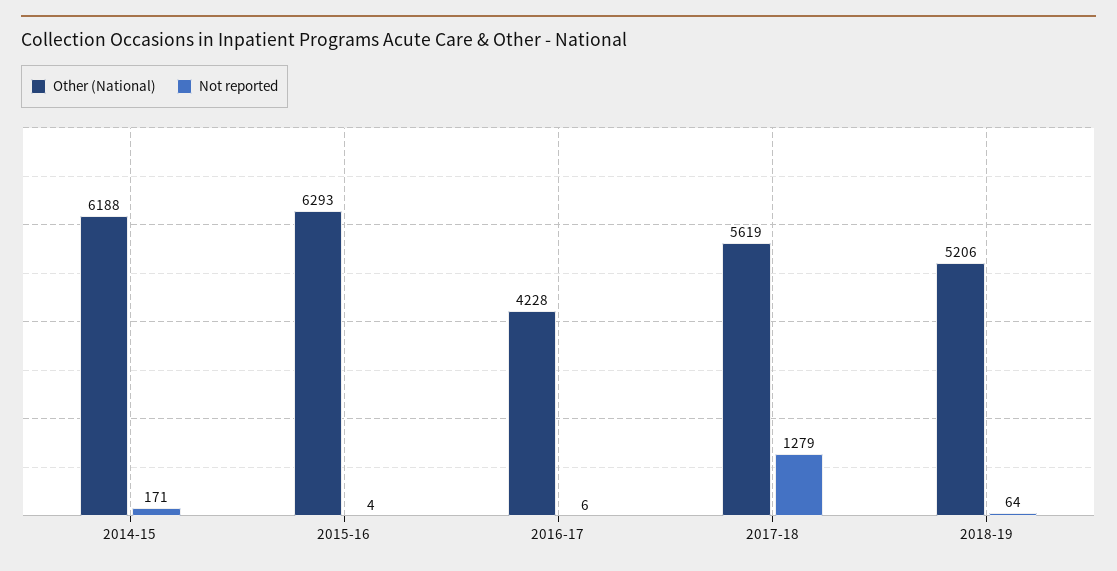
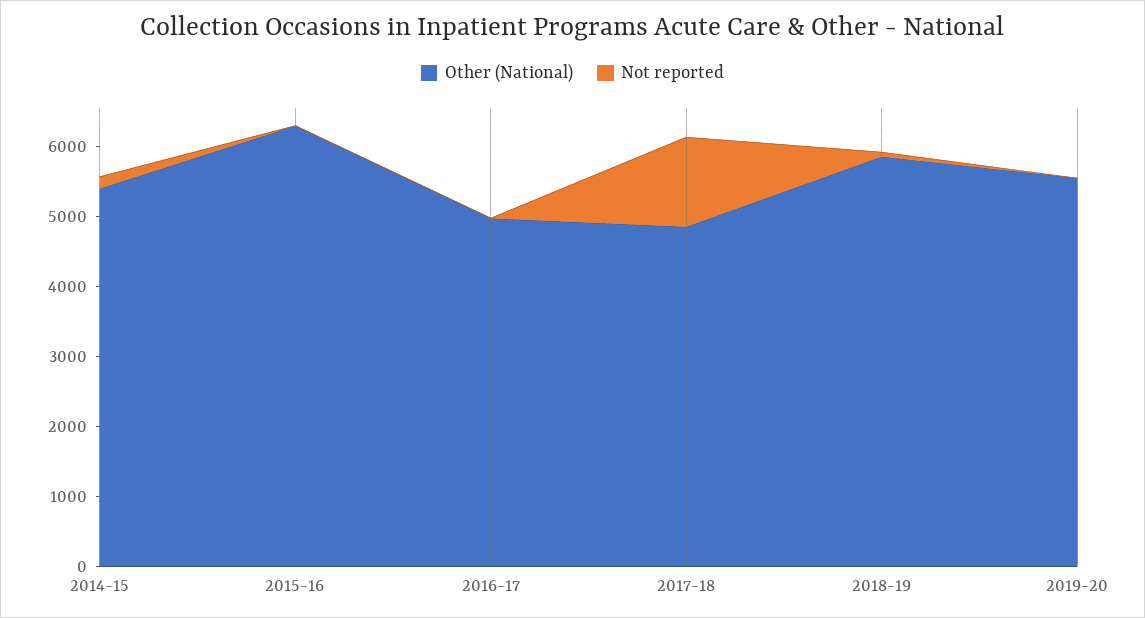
Other (National), 2014-15: 6188 -> 5400
Other (National), 2016-17: 4228 -> 5000
Other (National), 2017-18: 5619 -> 4800
Other (National), 2018-19: 5206 -> 5800
Other (National), 2019-20: none -> 5600
Not reported, 2019-20: none -> 0

